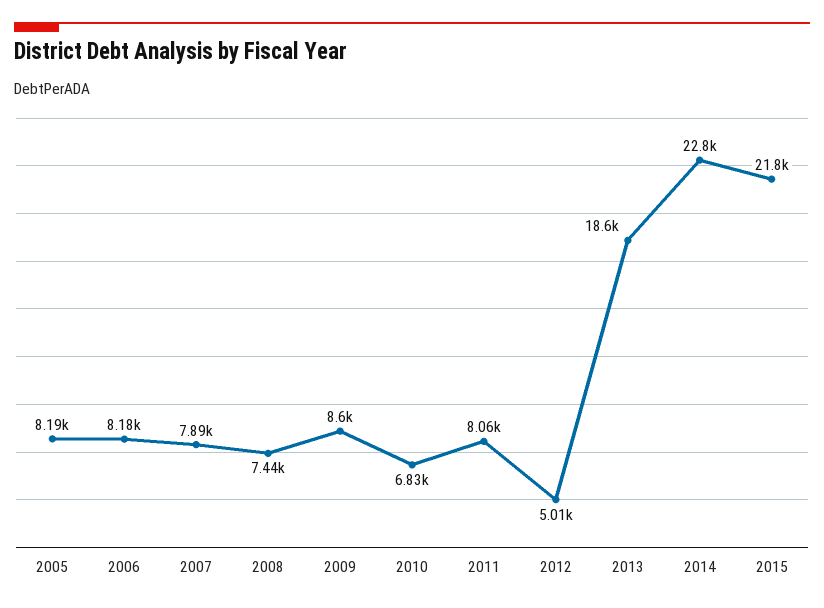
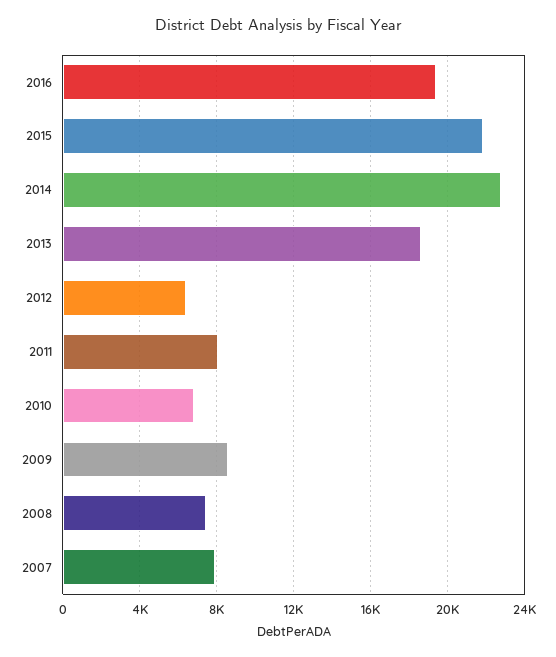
2005: 8190 -> none
2006: 8180 -> none
2012: 5010 -> 6500
2016: none -> 19500

